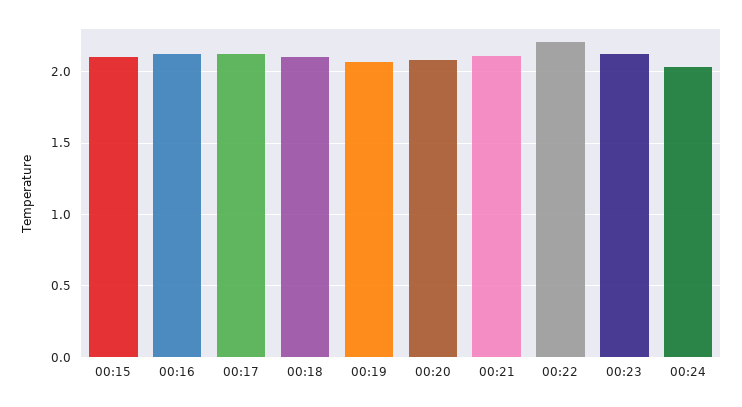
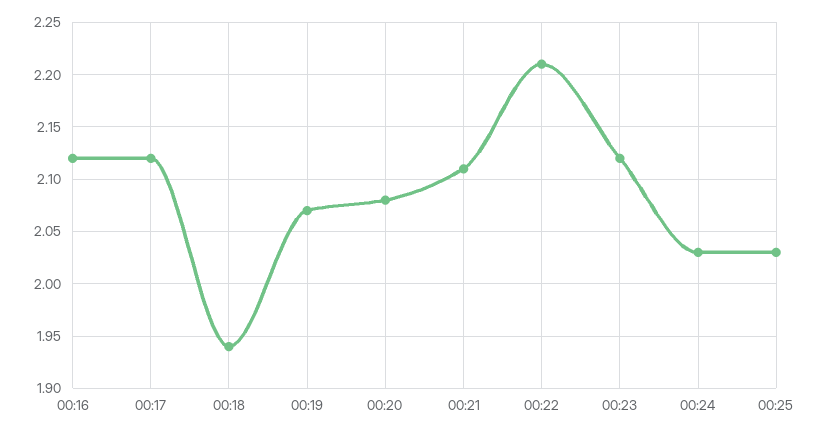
00:15: 2.1 -> none
00:18: 2.1 -> 1.94
00:25: none -> 2.03

